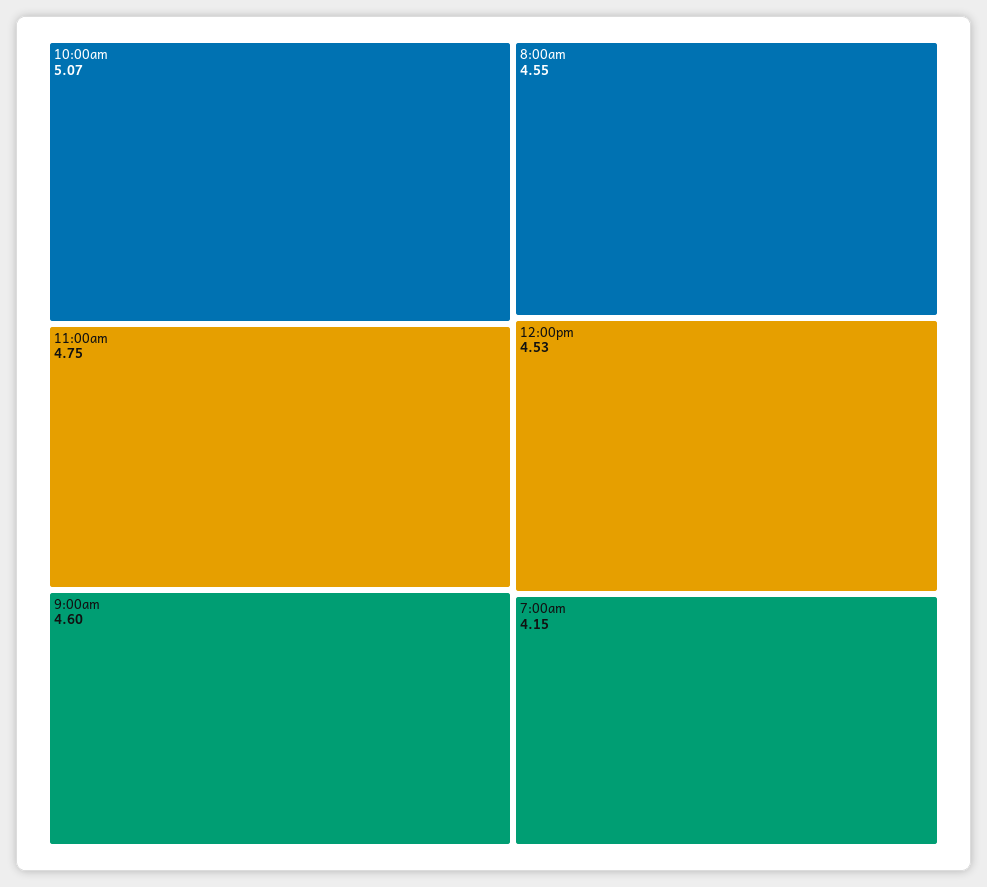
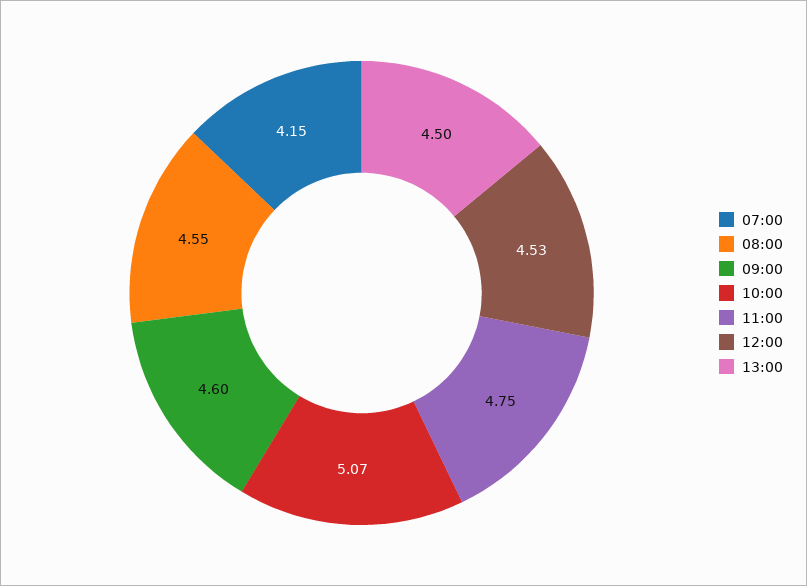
13:00: none -> 4.5

